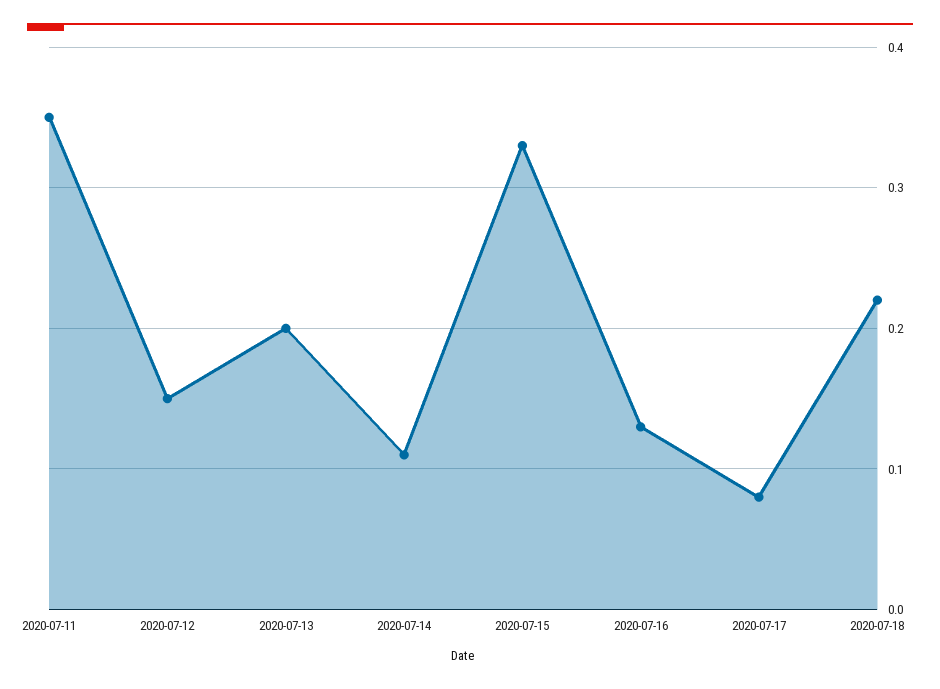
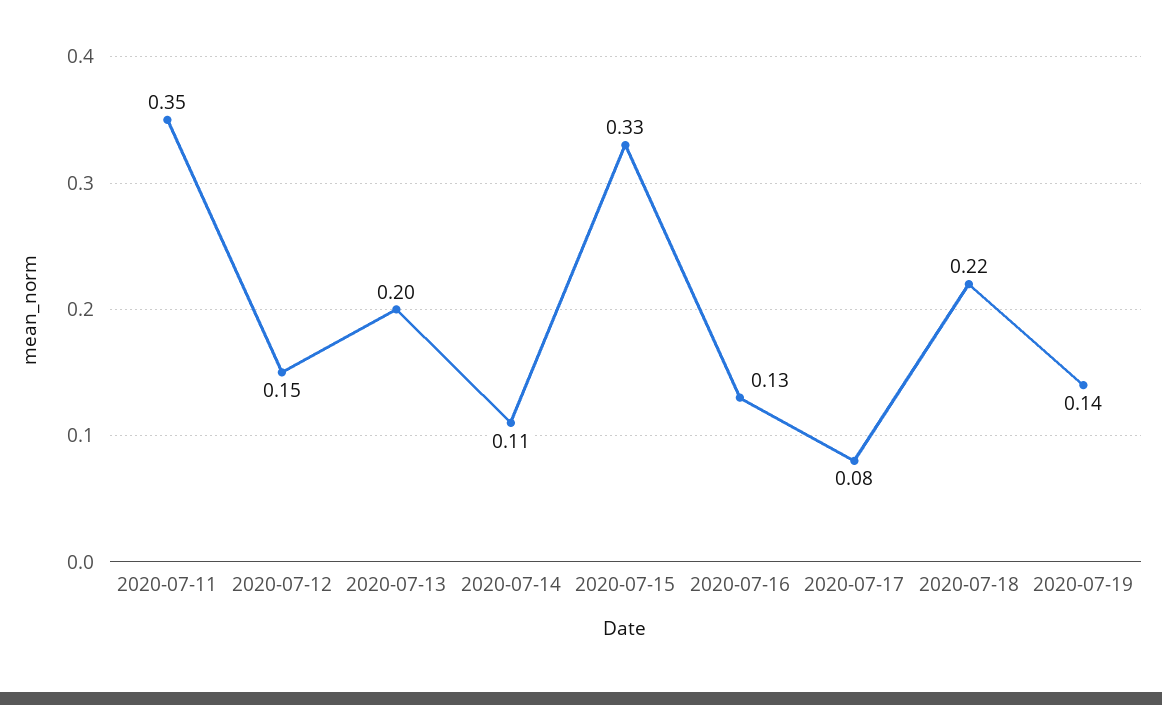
2020-07-19: none -> 0.14

